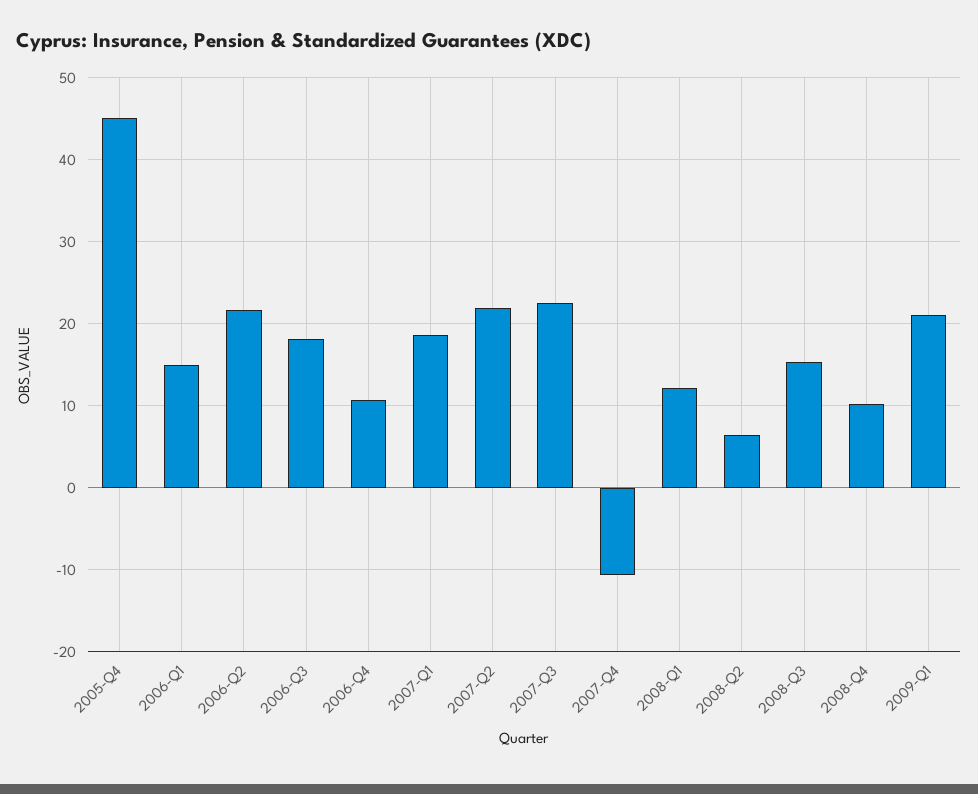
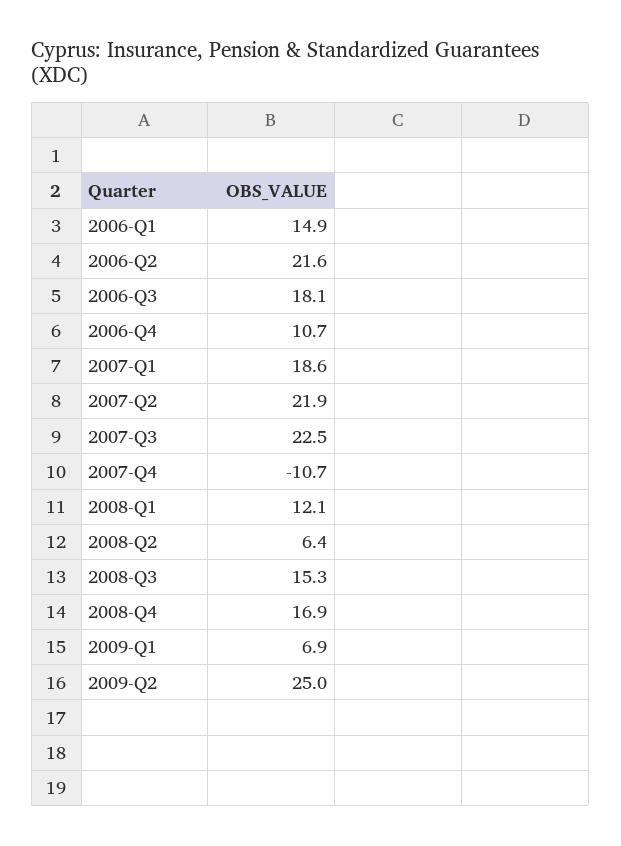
2005-Q4: 45 -> none
2008-Q4: 10 -> 16.9
2009-Q1: 21 -> 6.9
2009-Q2: none -> 25

